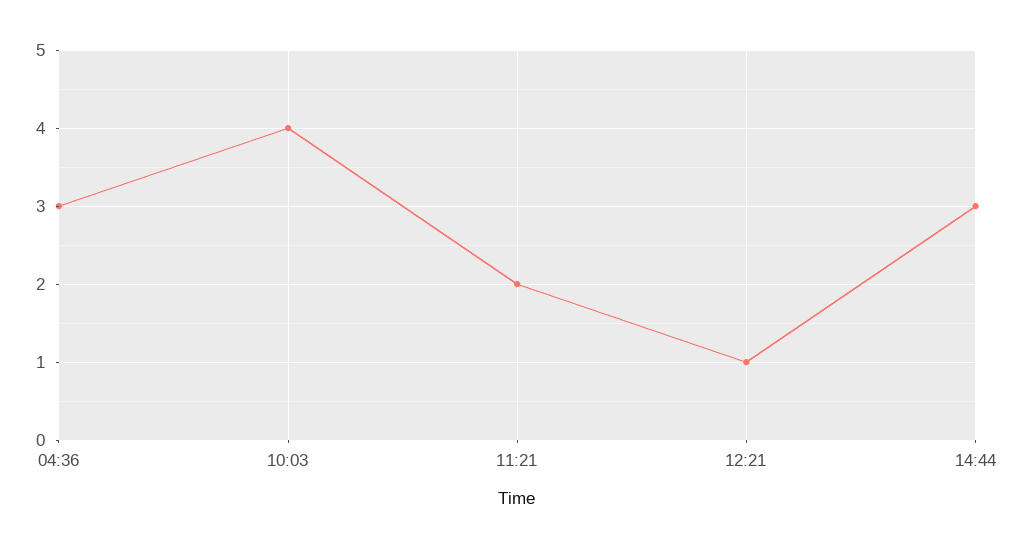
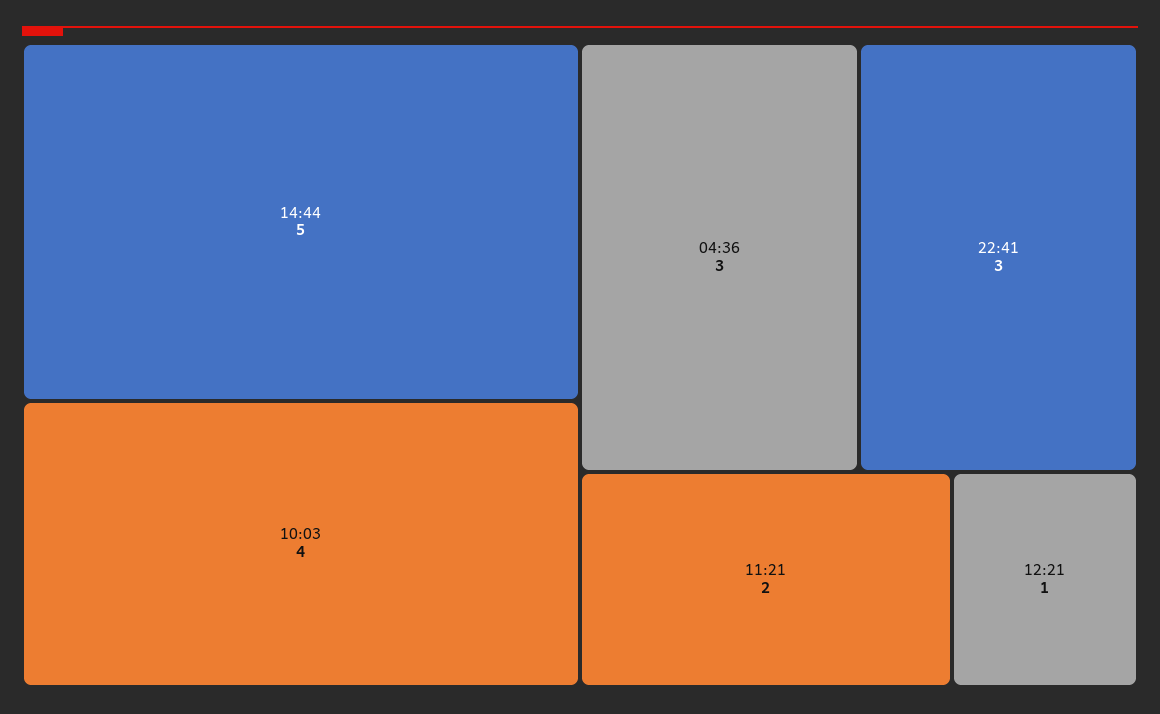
14:44: 3 -> 5
22:41: none -> 3

